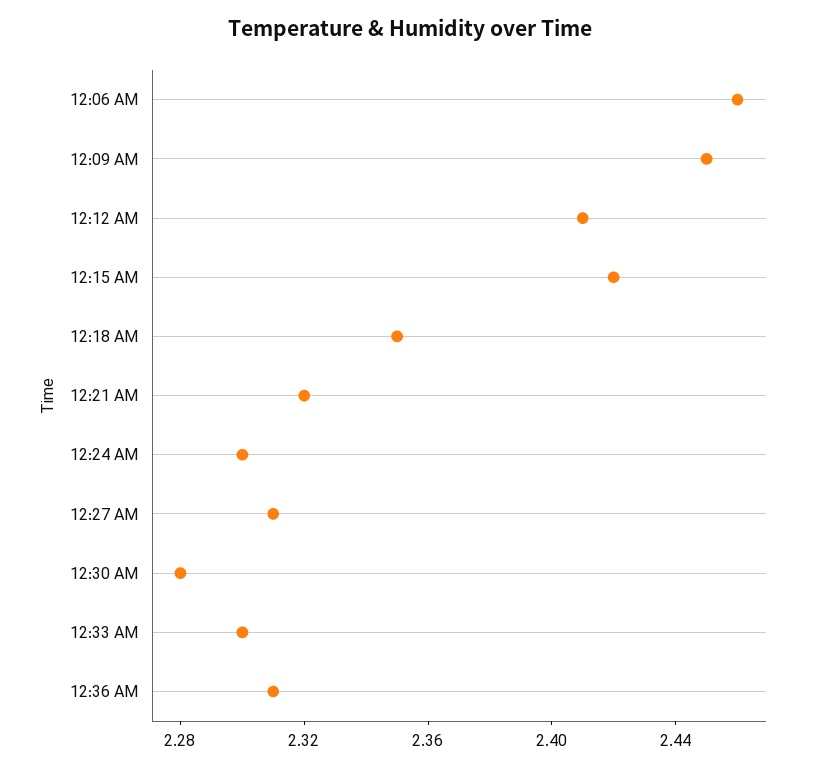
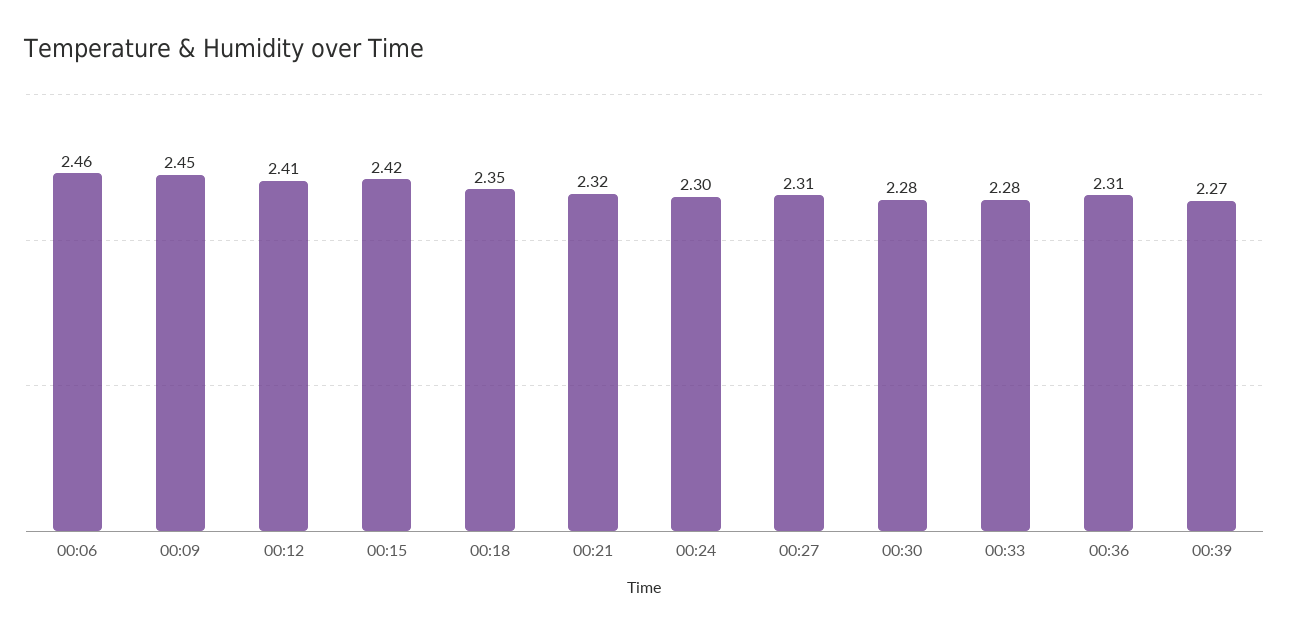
12:33 AM: 2.3 -> 2.28
00:39: none -> 2.27

